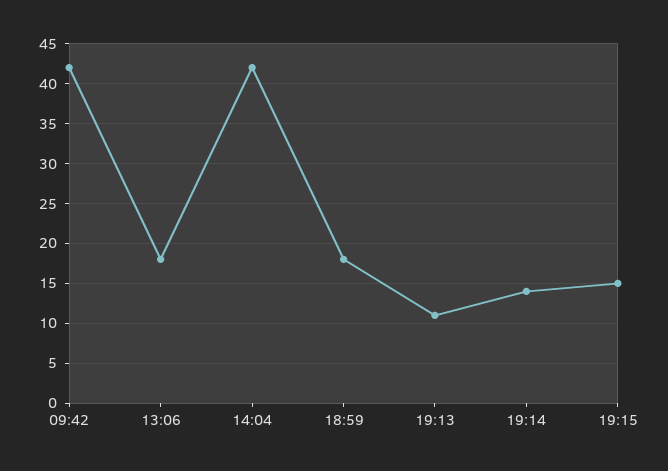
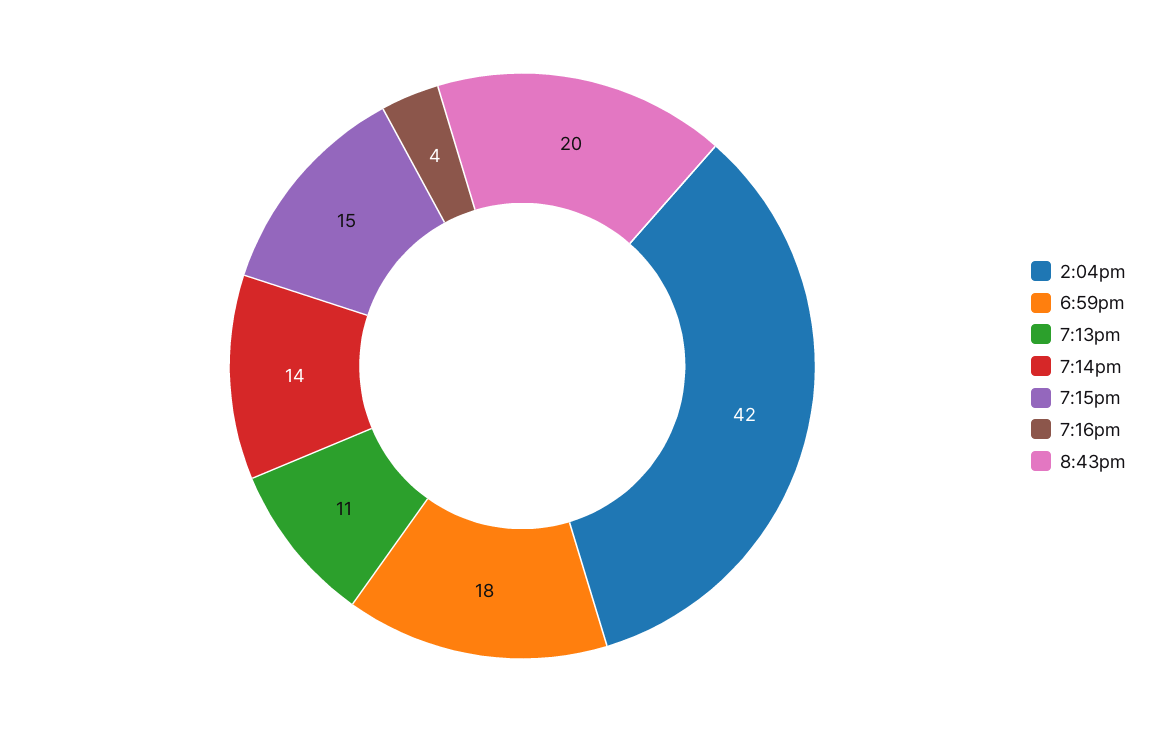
09:42: 42 -> none
13:06: 18 -> none
7:16pm: none -> 4
8:43pm: none -> 20

